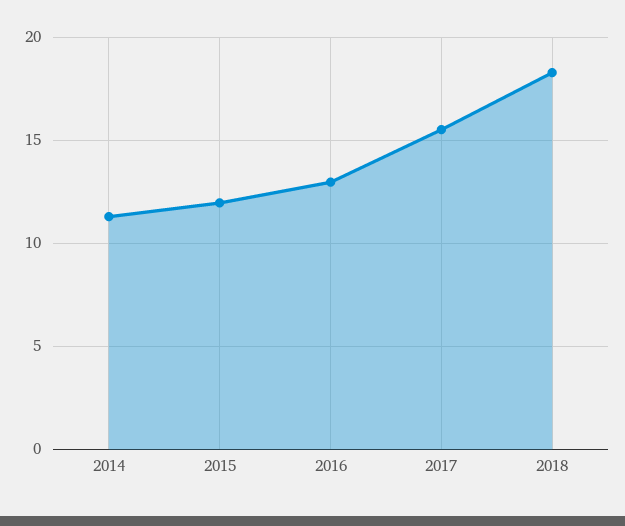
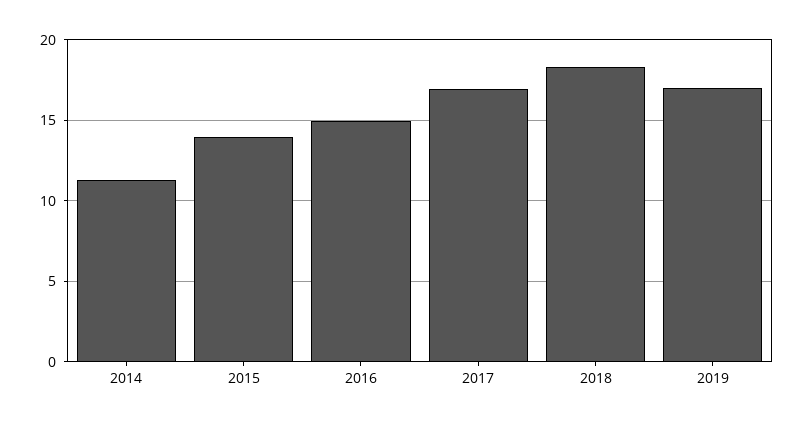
2015: 12 -> 14
2016: 13 -> 15
2017: 15.5 -> 17
2019: none -> 17

